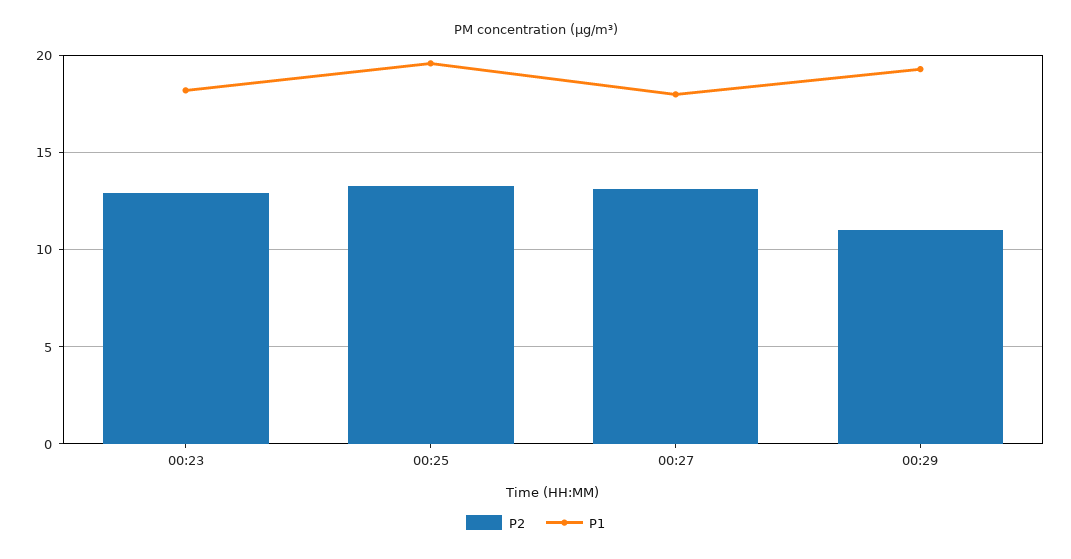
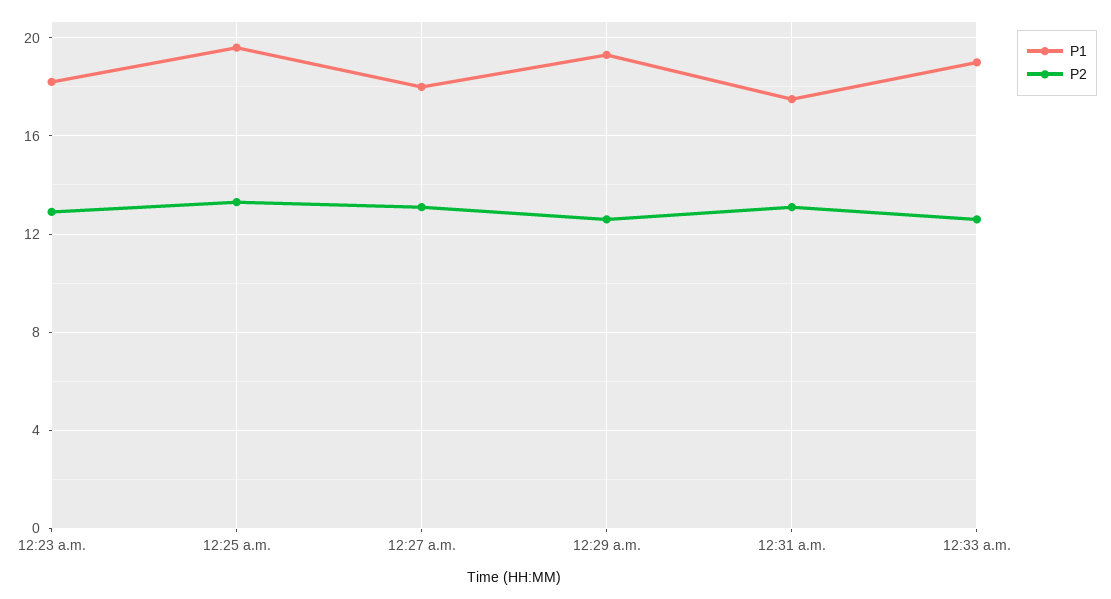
P2, 00:29: 11 -> 12.5
P1, 12:31 a.m.: none -> 17.5
P2, 12:31 a.m.: none -> 13
P1, 12:33 a.m.: none -> 19
P2, 12:33 a.m.: none -> 12.5

